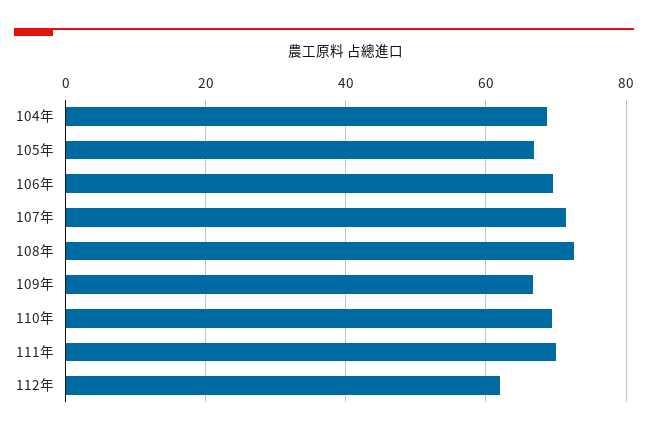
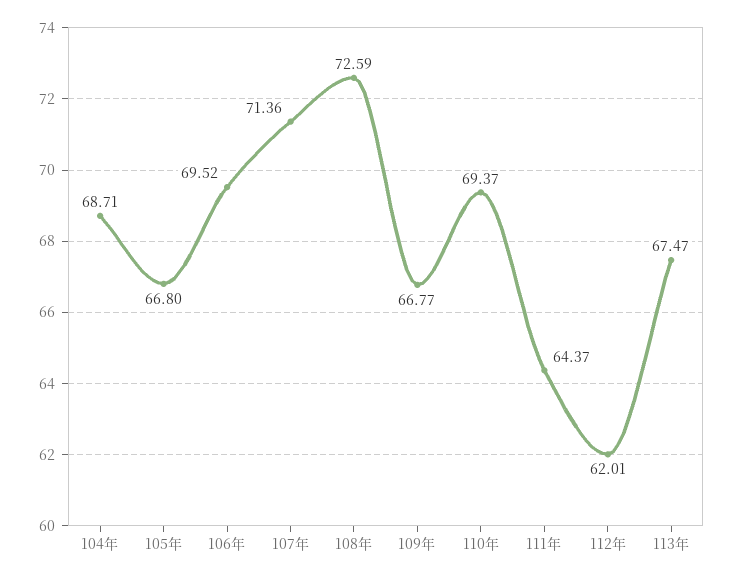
111年: 70 -> 64.37
113年: none -> 67.47

